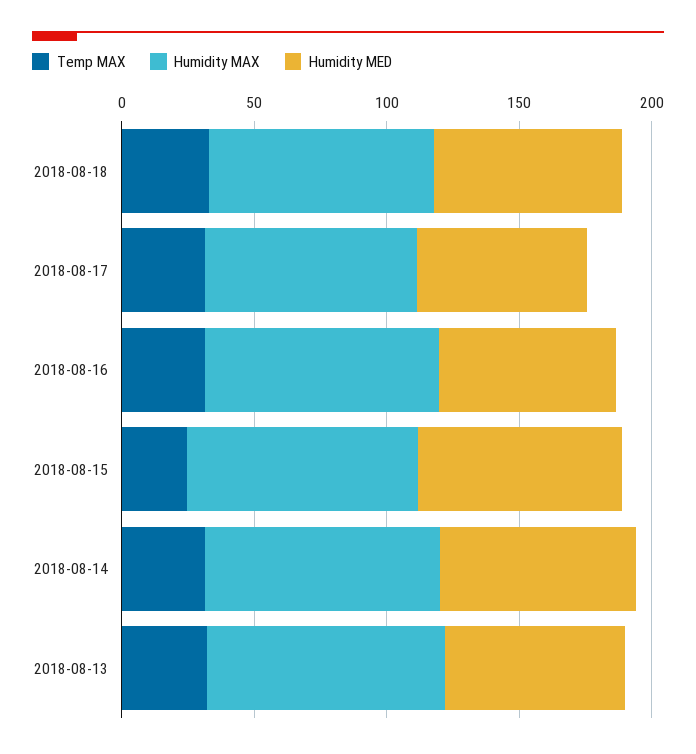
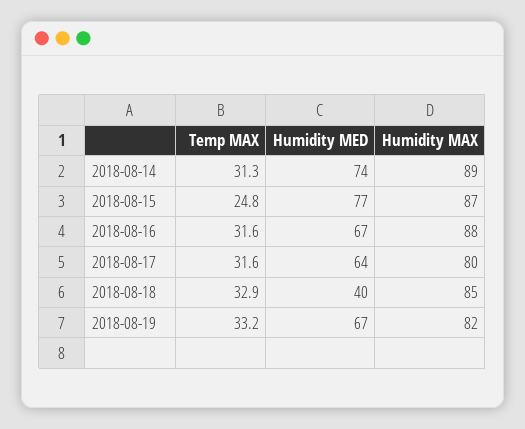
Humidity MED, 2018-08-18: 70 -> 40
Temp MAX, 2018-08-13: 30 -> none
Humidity MAX, 2018-08-13: 90 -> none
Humidity MED, 2018-08-13: 70 -> none
Temp MAX, 2018-08-19: none -> 33.2
Humidity MED, 2018-08-19: none -> 67
Humidity MAX, 2018-08-19: none -> 82

